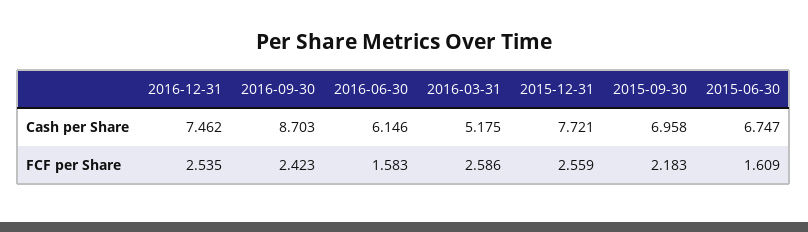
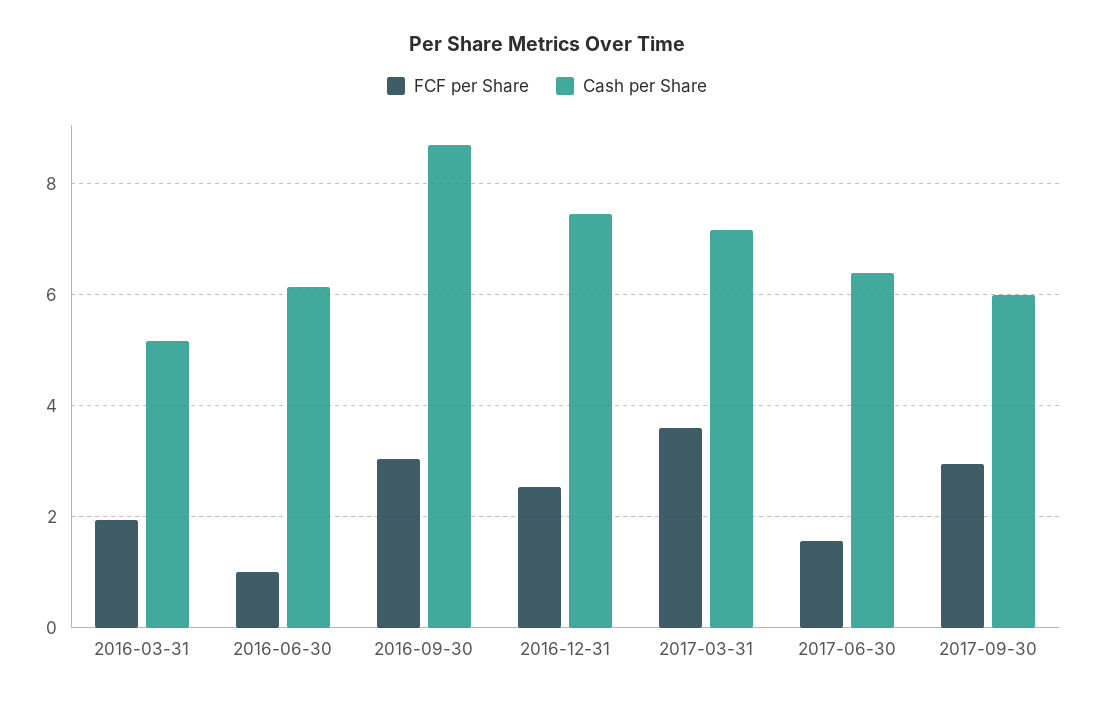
Cash per Share, 2015-12-31: 7.721 -> none
Cash per Share, 2015-09-30: 6.958 -> none
Cash per Share, 2015-06-30: 6.747 -> none
FCF per Share, 2016-09-30: 2.423 -> 3
FCF per Share, 2016-06-30: 1.583 -> 1
FCF per Share, 2016-03-31: 2.586 -> 2
FCF per Share, 2015-12-31: 2.559 -> none
FCF per Share, 2015-09-30: 2.183 -> none
FCF per Share, 2015-06-30: 1.609 -> none
FCF per Share, 2017-03-31: none -> 3.6
Cash per Share, 2017-03-31: none -> 7.2
FCF per Share, 2017-06-30: none -> 1.6
Cash per Share, 2017-06-30: none -> 6.4
FCF per Share, 2017-09-30: none -> 3
Cash per Share, 2017-09-30: none -> 6

